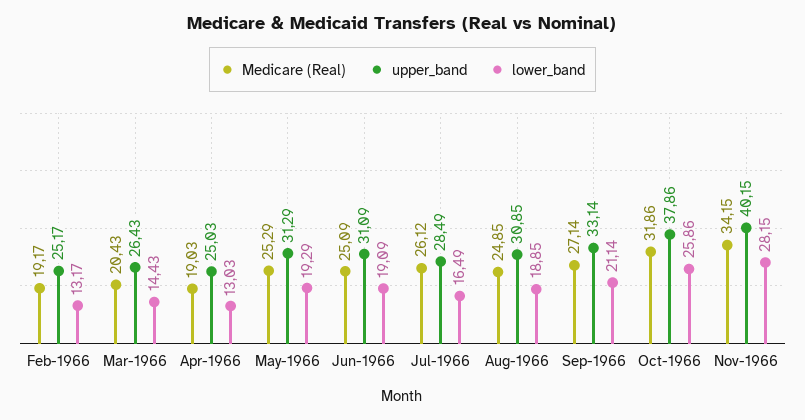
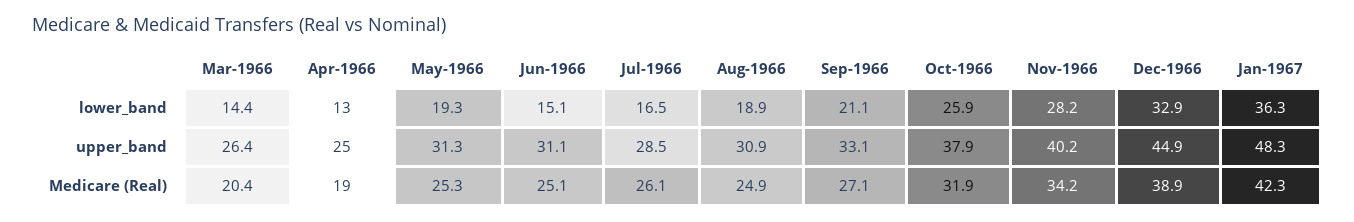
Medicare (Real), Feb-1966: 19.17 -> none
upper_band, Feb-1966: 25.17 -> none
lower_band, Feb-1966: 13.17 -> none
lower_band, Jun-1966: 19.09 -> 15.1
lower_band, Dec-1966: none -> 32.9
lower_band, Jan-1967: none -> 36.3
upper_band, Dec-1966: none -> 44.9
upper_band, Jan-1967: none -> 48.3
Medicare (Real), Dec-1966: none -> 38.9
Medicare (Real), Jan-1967: none -> 42.3

